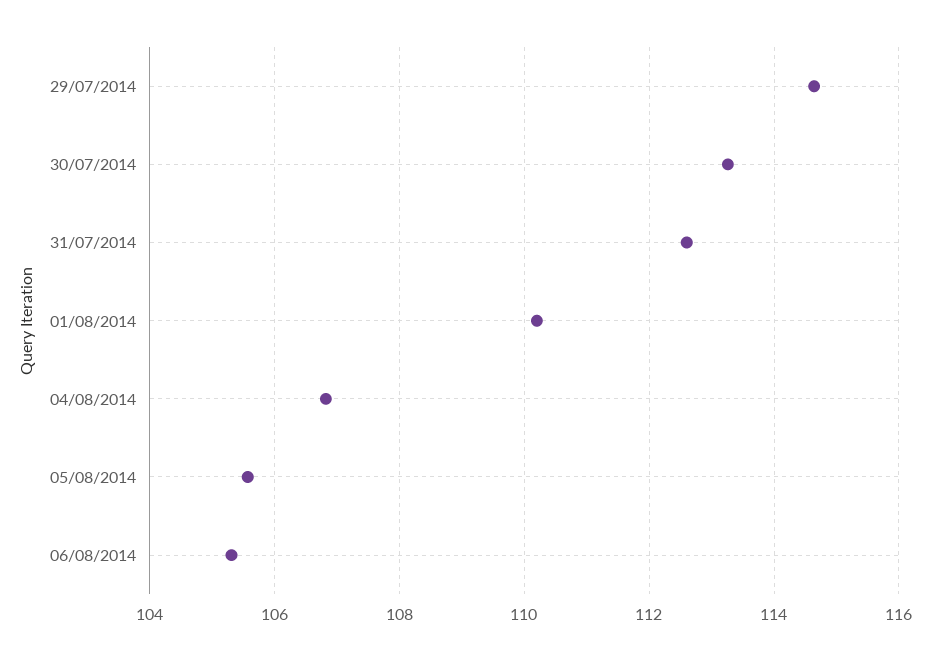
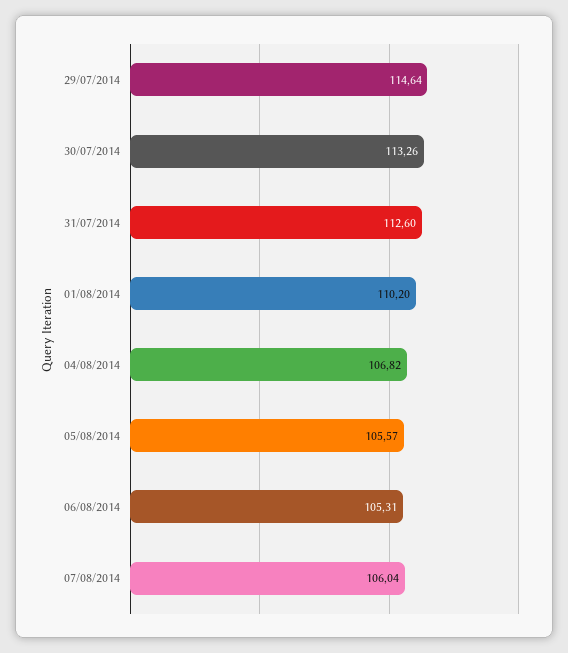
07/08/2014: none -> 106.04

